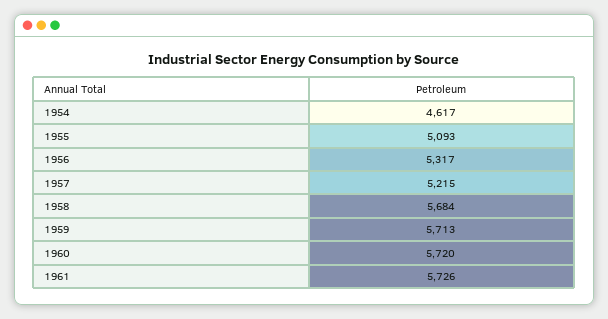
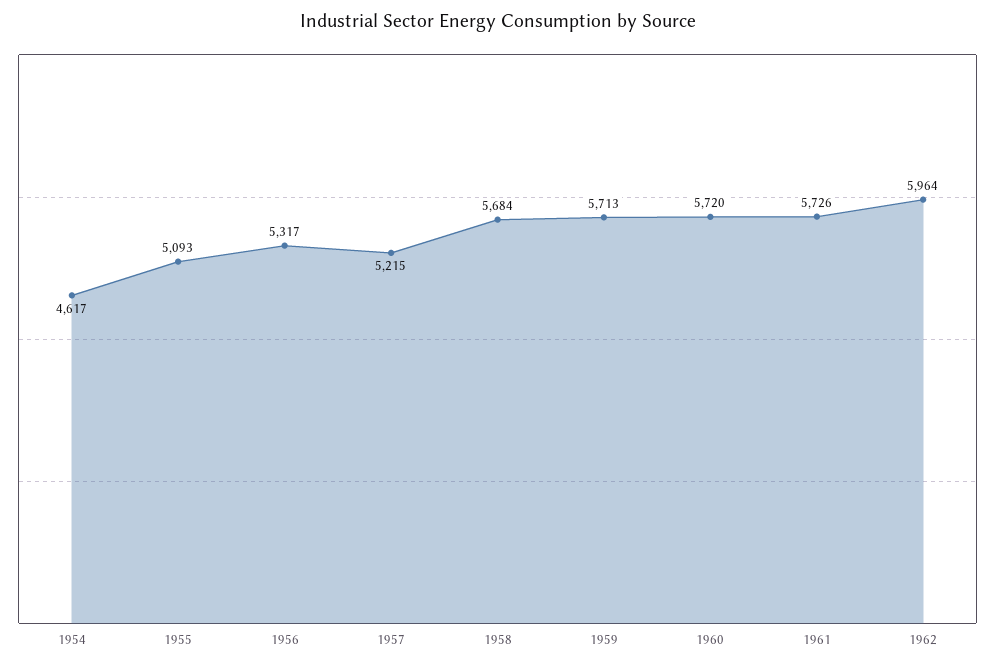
1962: none -> 5964

